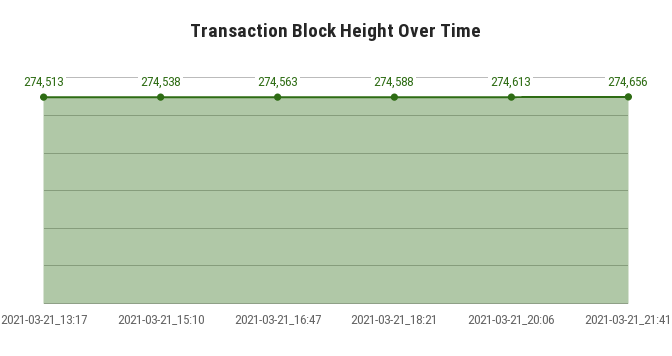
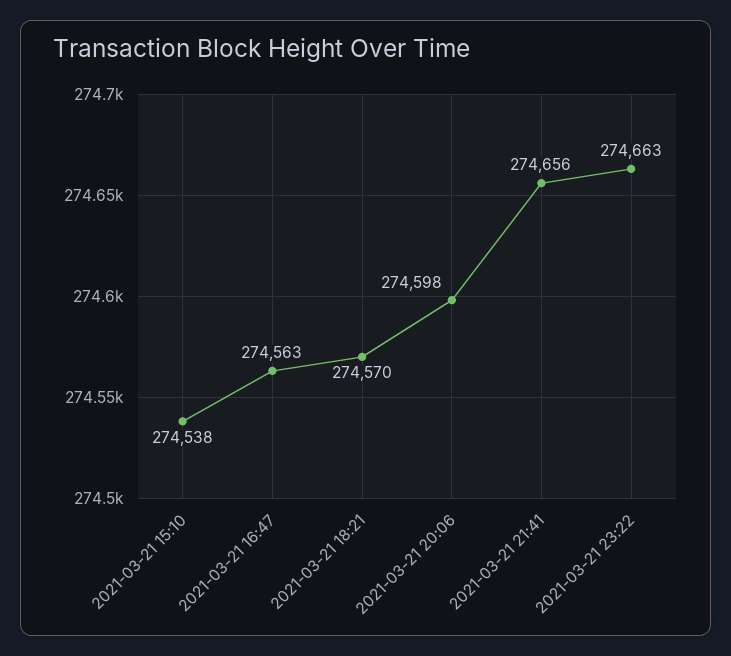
2021-03-21_13:17: 274513 -> none
2021-03-21_18:21: 274588 -> 274570
2021-03-21_20:06: 274613 -> 274598
2021-03-21 23:22: none -> 274663

